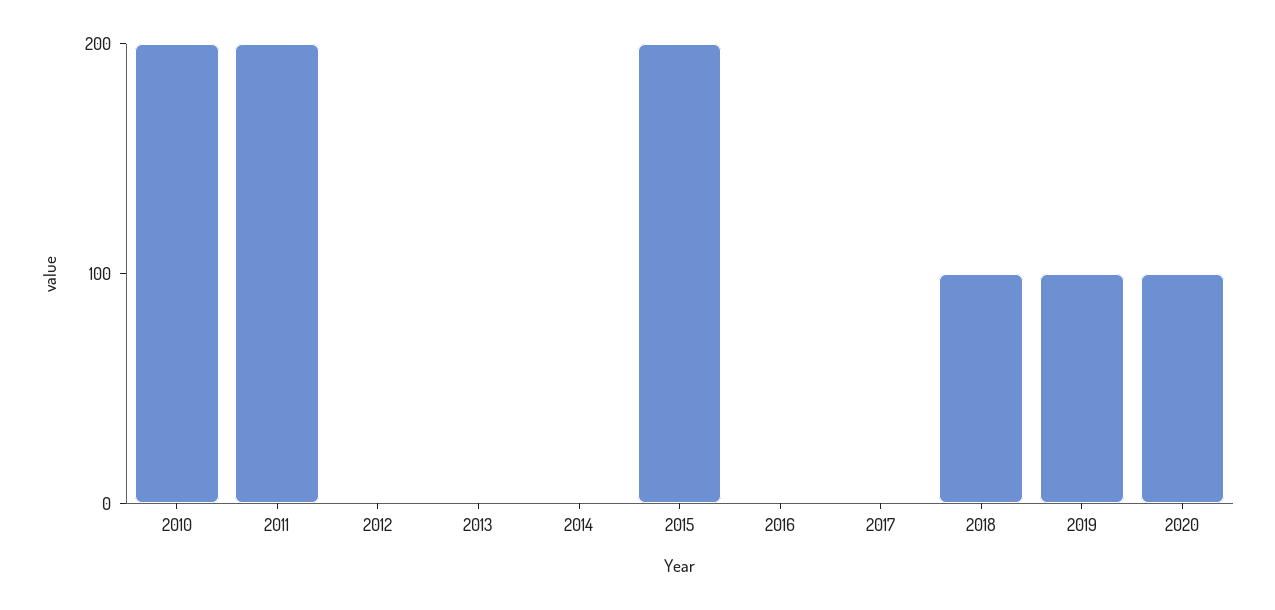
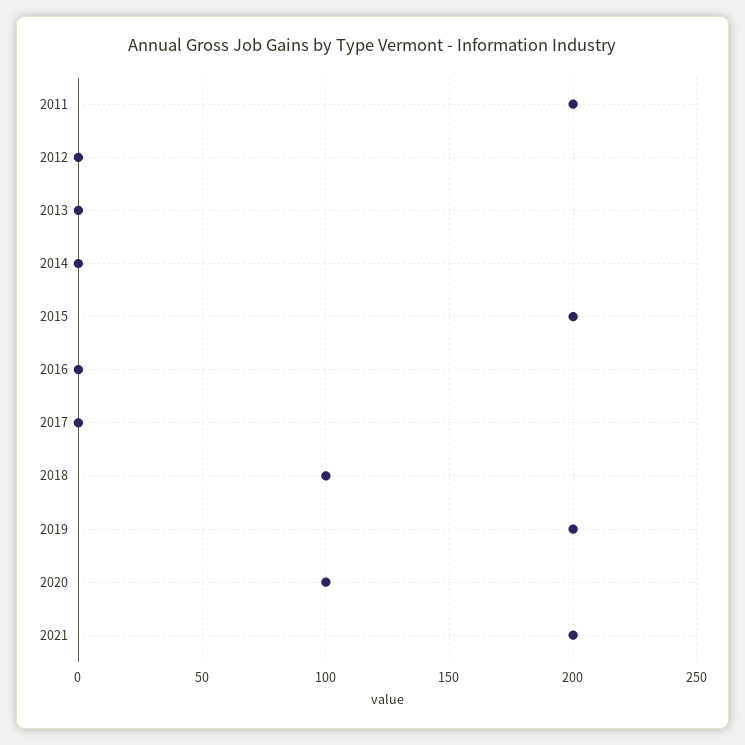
2010: 200 -> none
2019: 100 -> 200
2021: none -> 200

